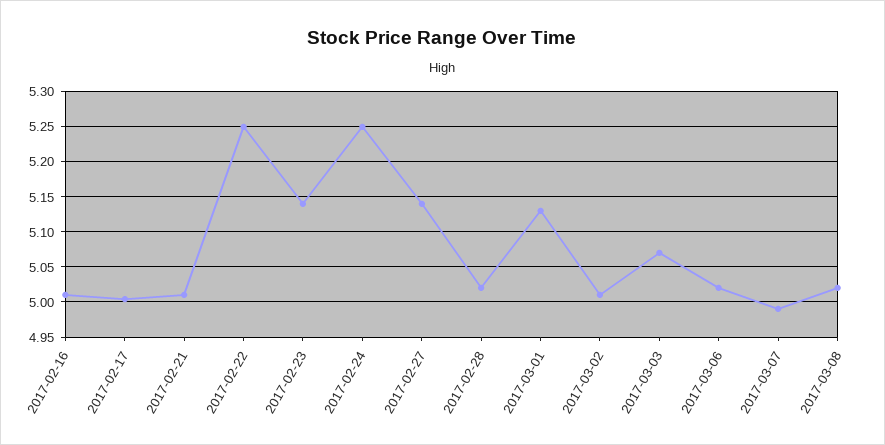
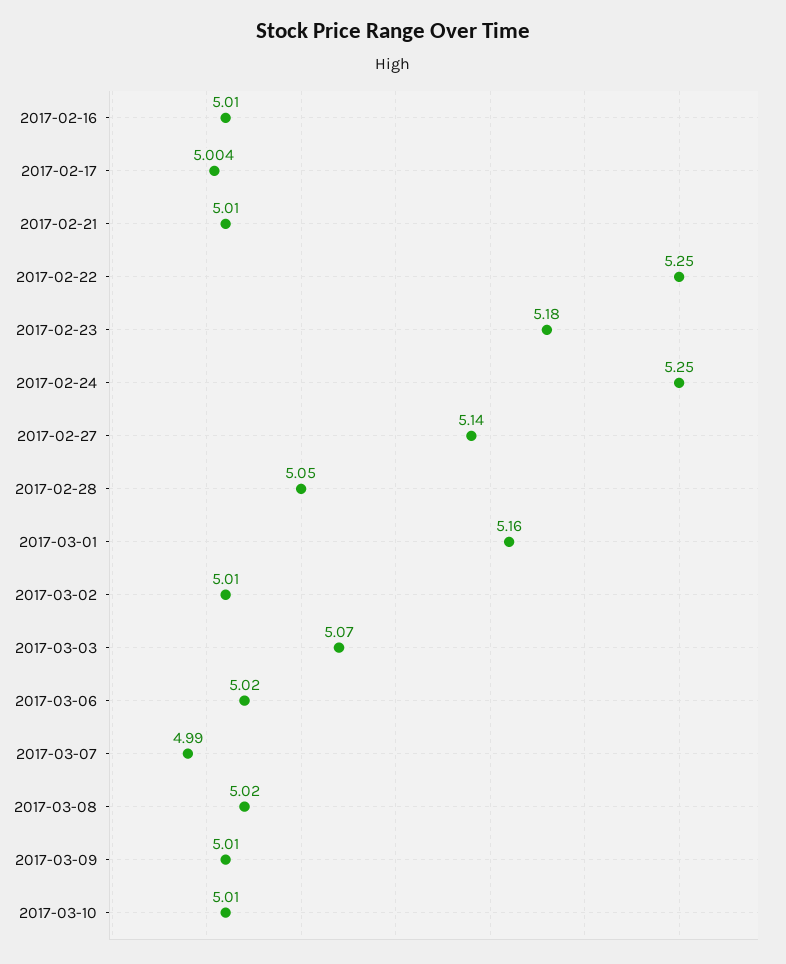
2017-02-23: 5.14 -> 5.18
2017-02-28: 5.02 -> 5.05
2017-03-01: 5.13 -> 5.16
2017-03-09: none -> 5.01
2017-03-10: none -> 5.01

